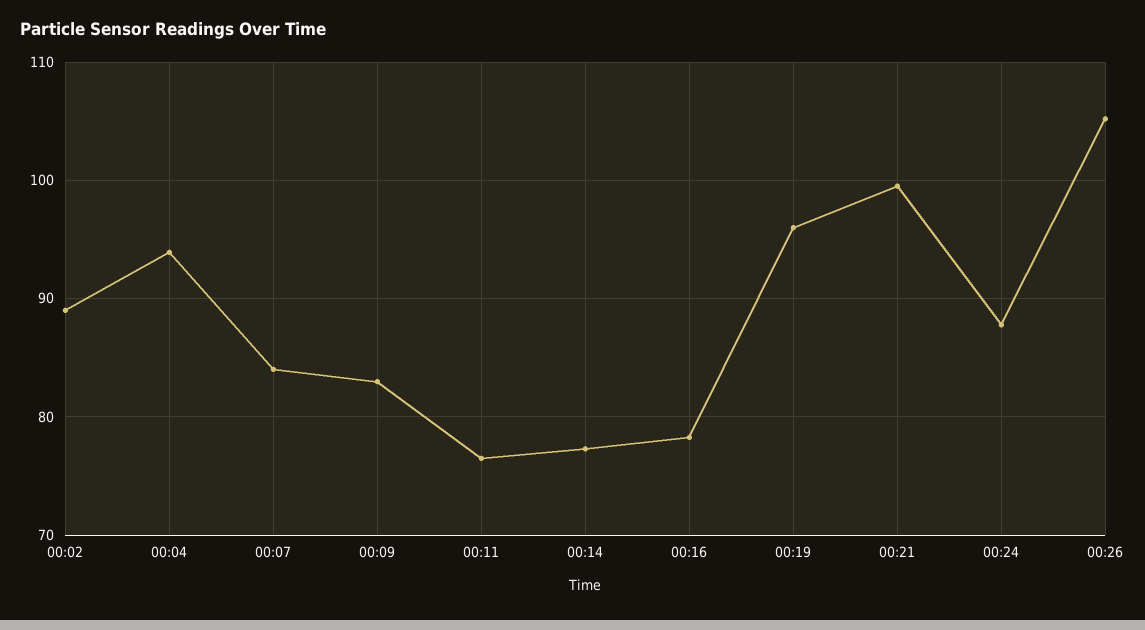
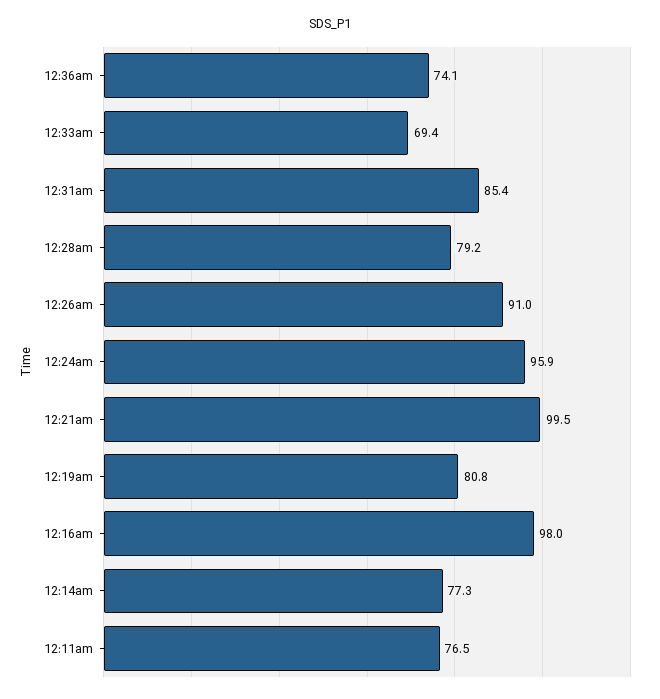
00:02: 89 -> none
00:04: 94 -> none
00:07: 84 -> none
00:09: 83 -> none
00:16: 78 -> 98
00:19: 96 -> 80.8
00:24: 88 -> 95.9
00:26: 105 -> 91
12:36am: none -> 74.1
12:33am: none -> 69.4
12:31am: none -> 85.4
12:28am: none -> 79.2

